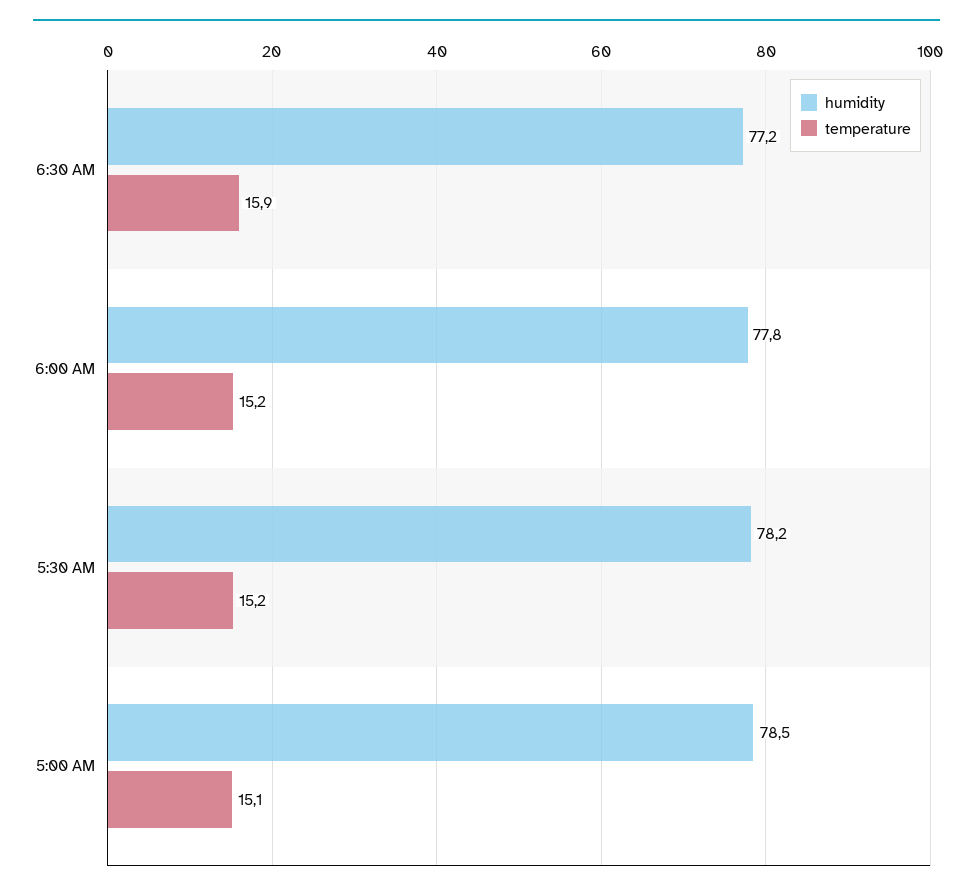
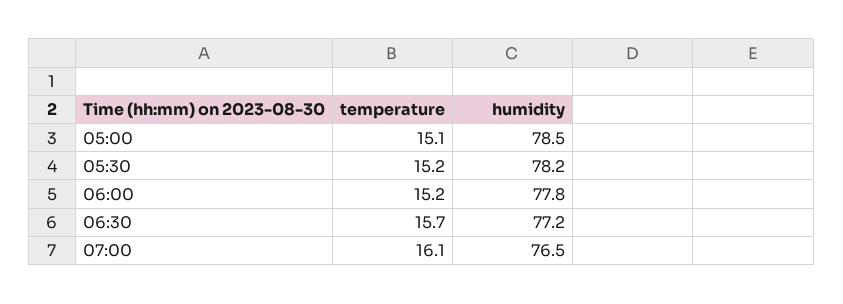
temperature, 6:30 AM: 15.9 -> 15.7
temperature, 07:00: none -> 16.1
humidity, 07:00: none -> 76.5

